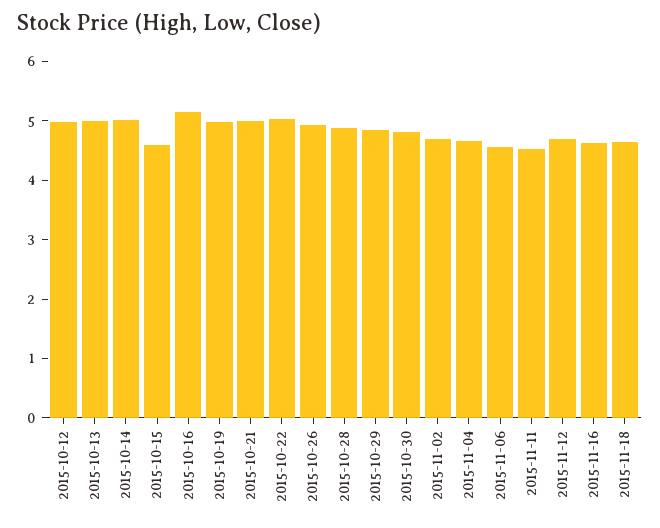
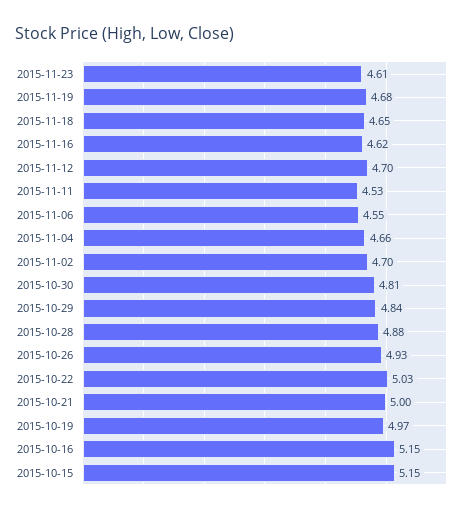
2015-10-12: 5 -> none
2015-10-13: 5 -> none
2015-10-14: 5 -> none
2015-10-15: 4.6 -> 5.15
2015-11-23: none -> 4.61
2015-11-19: none -> 4.68

